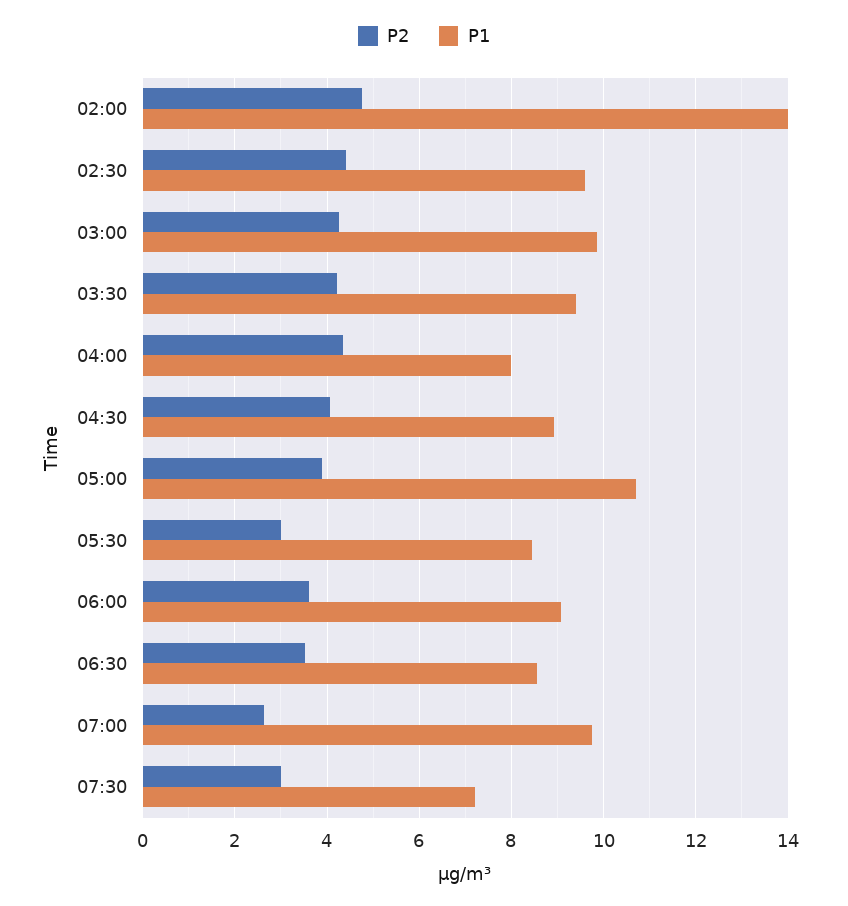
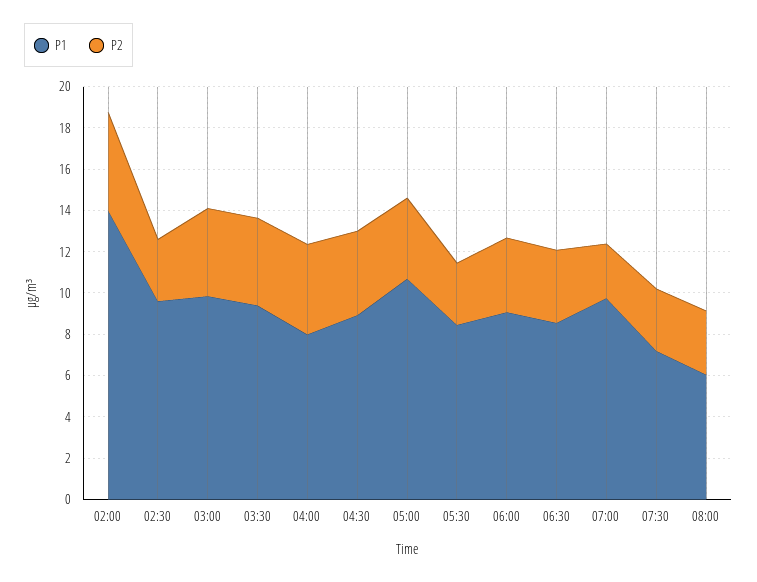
P2, 02:30: 4.4 -> 3
P1, 08:00: none -> 6
P2, 08:00: none -> 3

